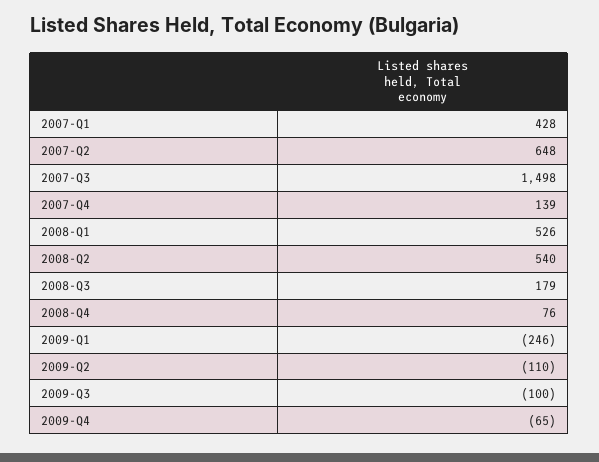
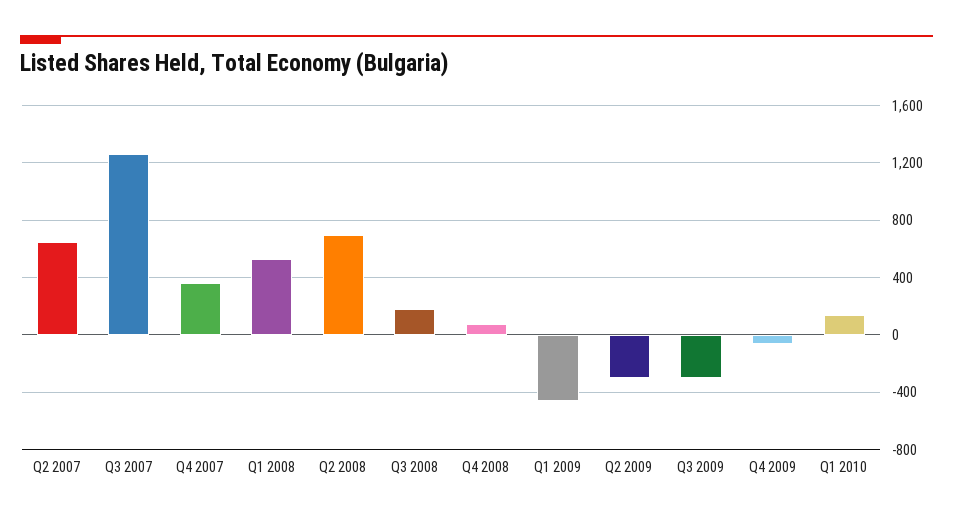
2007-Q1: 428 -> none
2007-Q3: 1498 -> 1250
2007-Q4: 139 -> 350
2008-Q2: 540 -> 700
2009-Q1: -246 -> -450
2009-Q2: -110 -> -300
2009-Q3: -100 -> -300
Q1 2010: none -> 150

